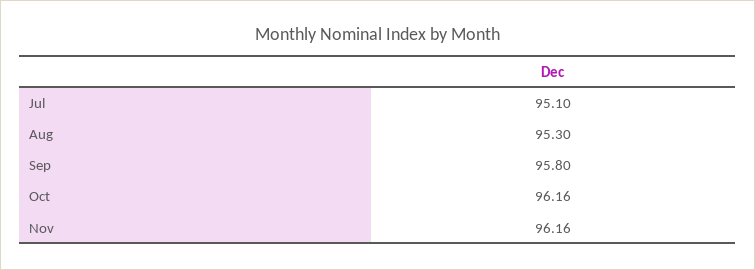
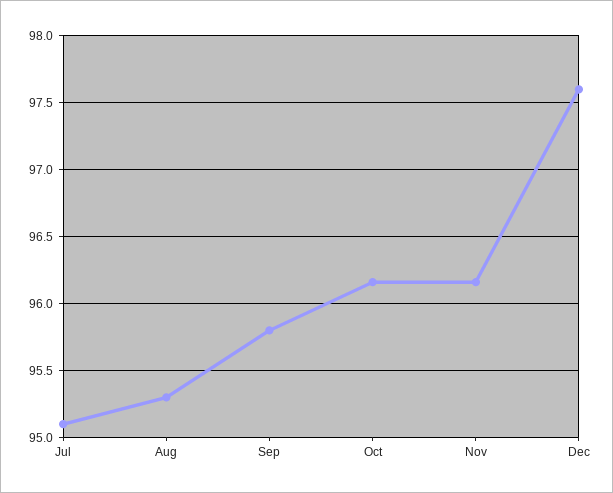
Dec: none -> 97.6

